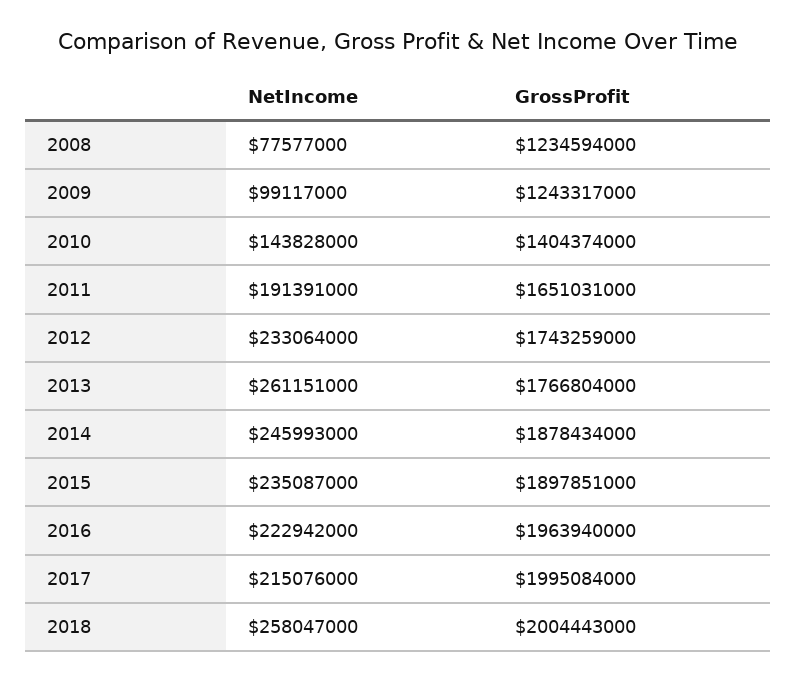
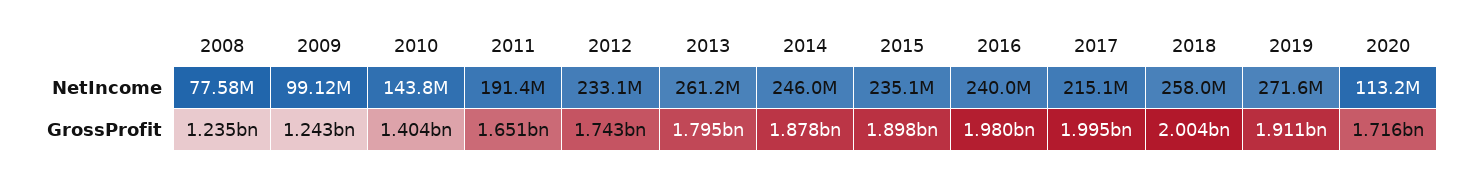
GrossProfit, 2013: 1766804000 -> 1795000000
NetIncome, 2016: 222942000 -> 240000000
GrossProfit, 2016: 1963940000 -> 1980000000
NetIncome, 2019: none -> 271600000
NetIncome, 2020: none -> 113200000
GrossProfit, 2019: none -> 1911000000
GrossProfit, 2020: none -> 1716000000

